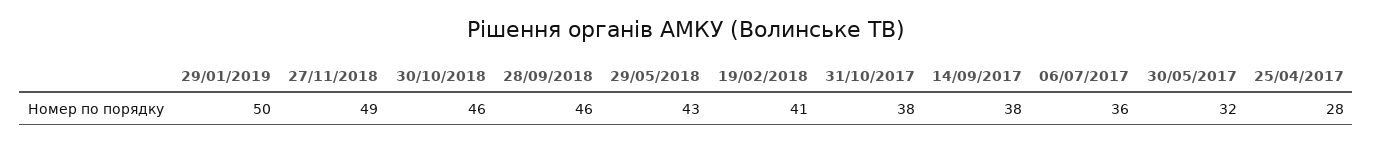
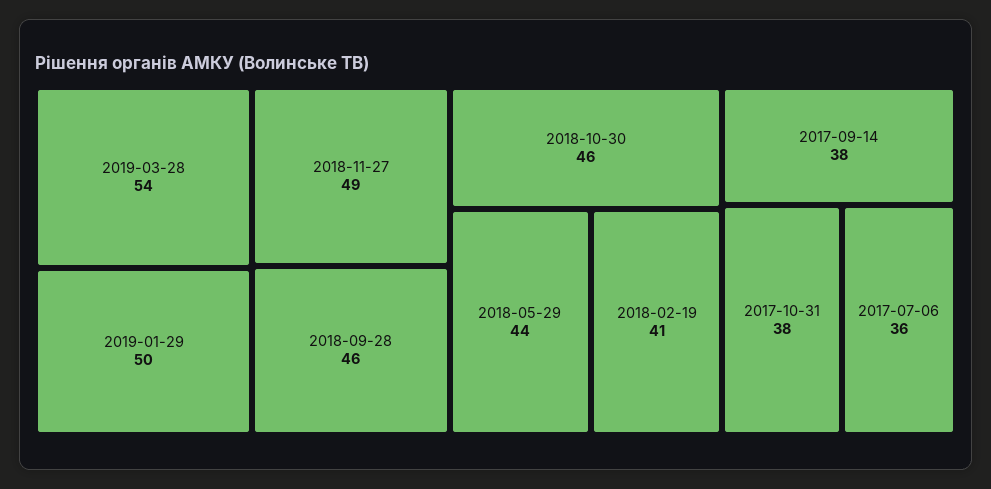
29/05/2018: 43 -> 44
30/05/2017: 32 -> none
25/04/2017: 28 -> none
2019-03-28: none -> 54

